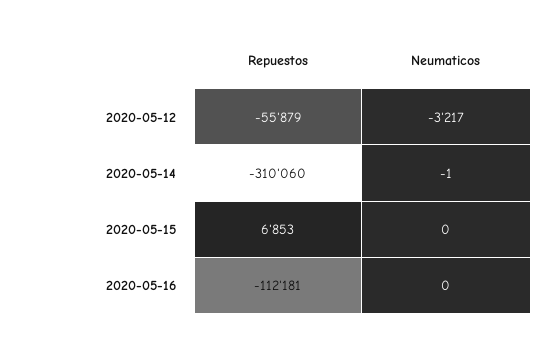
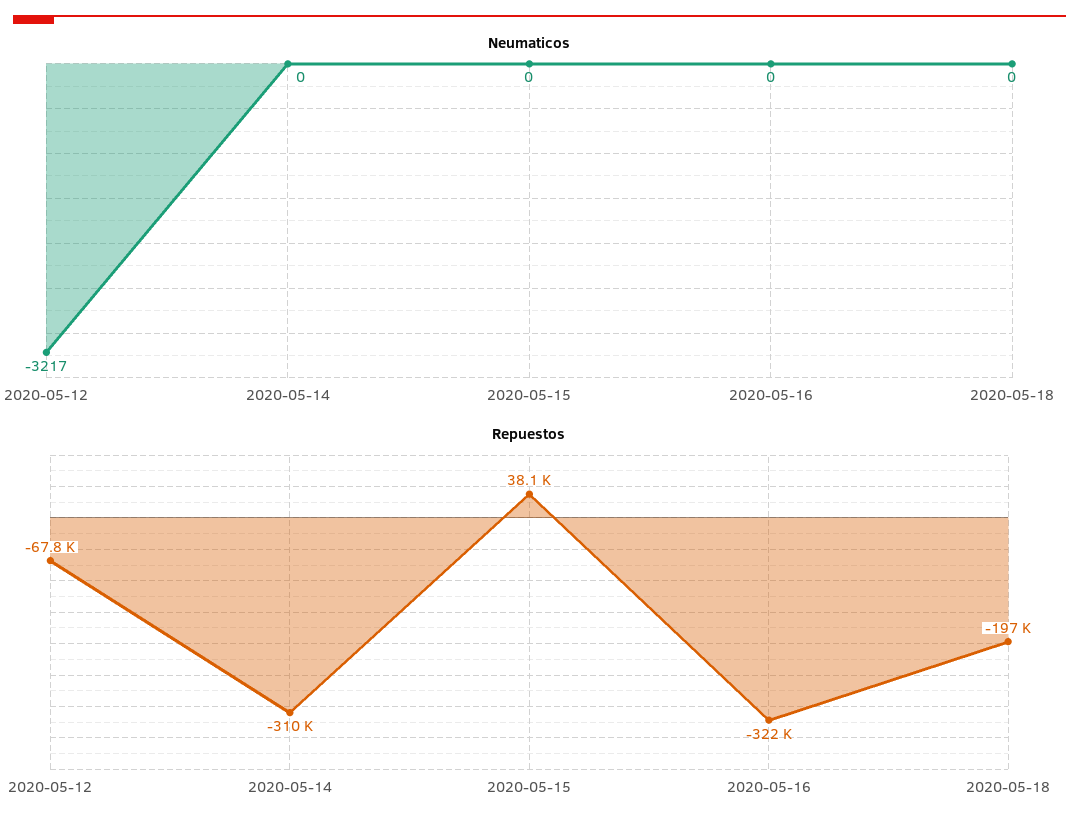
Repuestos, 2020-05-12: -55879 -> -67800
Neumaticos, 2020-05-14: -1 -> 0
Repuestos, 2020-05-15: 6853 -> 38100
Repuestos, 2020-05-16: -112181 -> -322000
Neumaticos, 2020-05-18: none -> 0
Repuestos, 2020-05-18: none -> -197000

